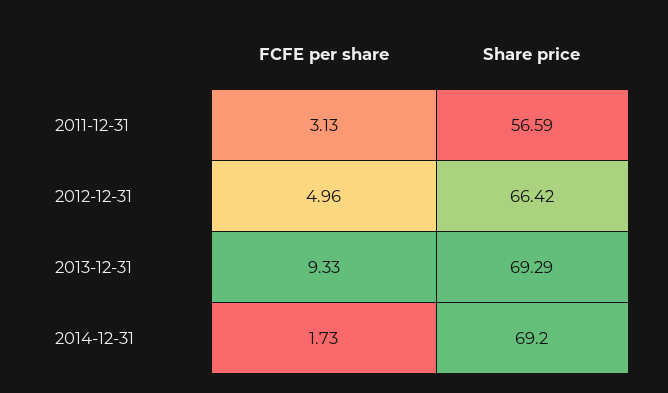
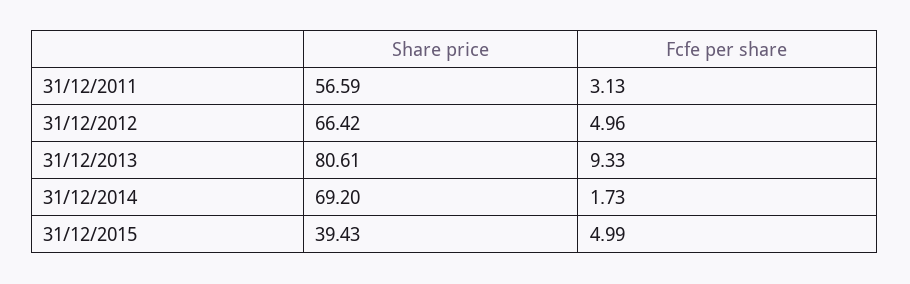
Share price, 2013-12-31: 69.29 -> 80.61
Share price, 31/12/2015: none -> 39.43
FCFE per share, 31/12/2015: none -> 4.99

